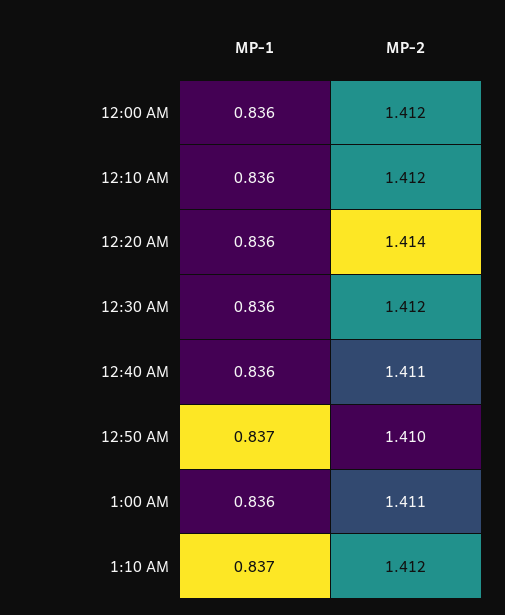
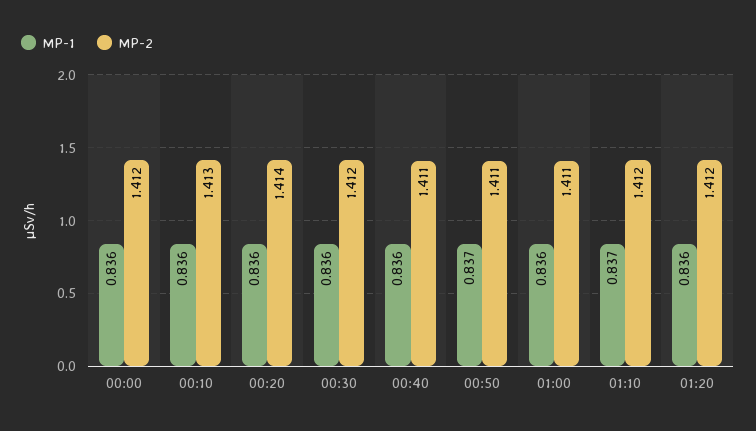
MP-2, 12:10 AM: 1.412 -> 1.413
MP-2, 12:50 AM: 1.41 -> 1.411
MP-1, 01:20: none -> 0.836
MP-2, 01:20: none -> 1.412

